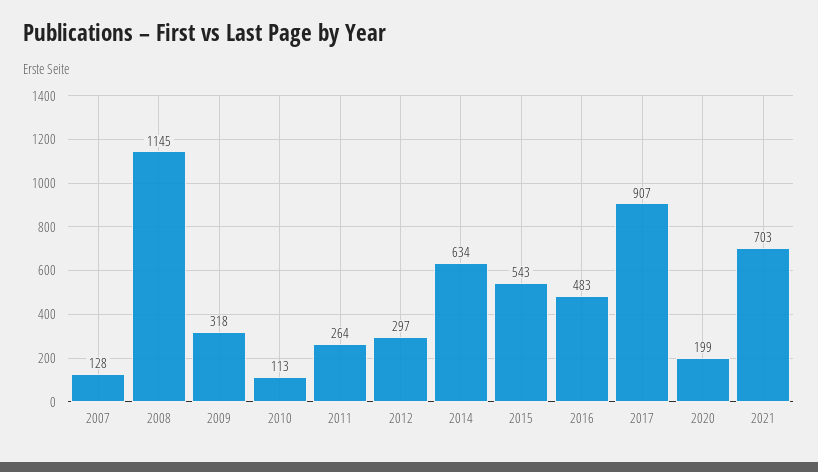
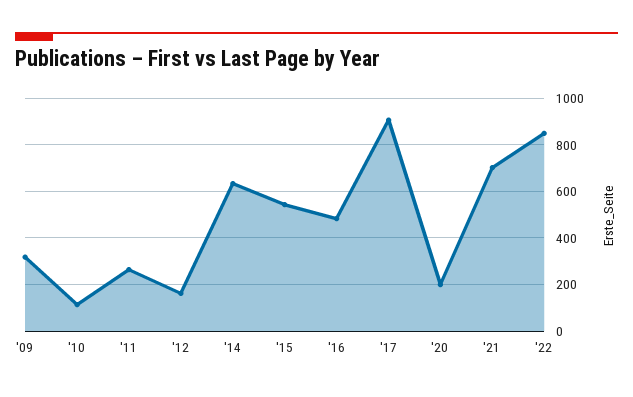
2007: 128 -> none
2008: 1145 -> none
2012: 297 -> 150
'22: none -> 850

